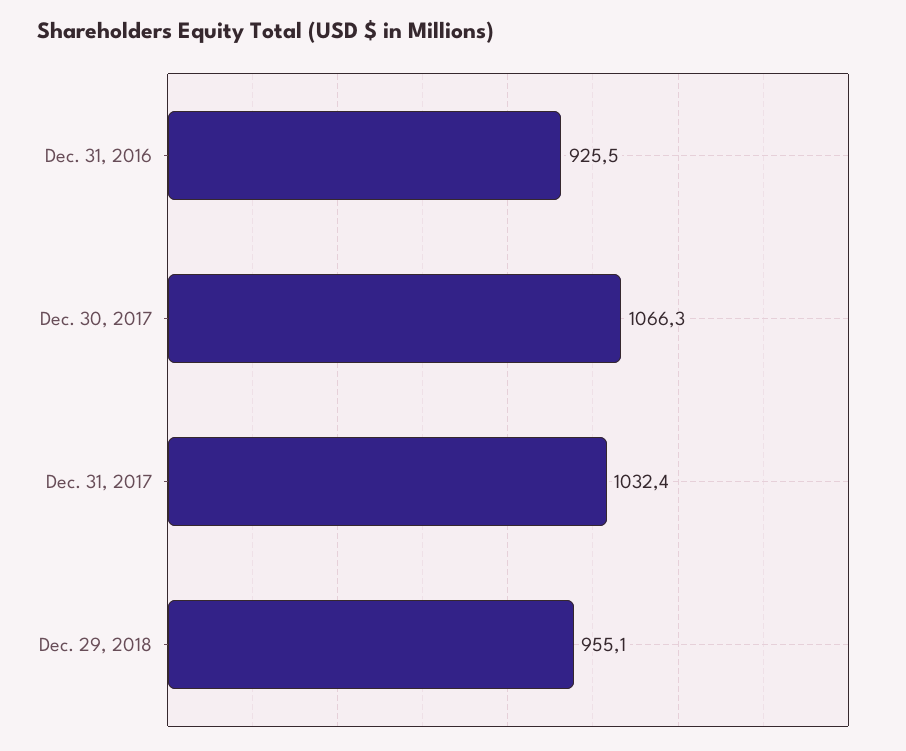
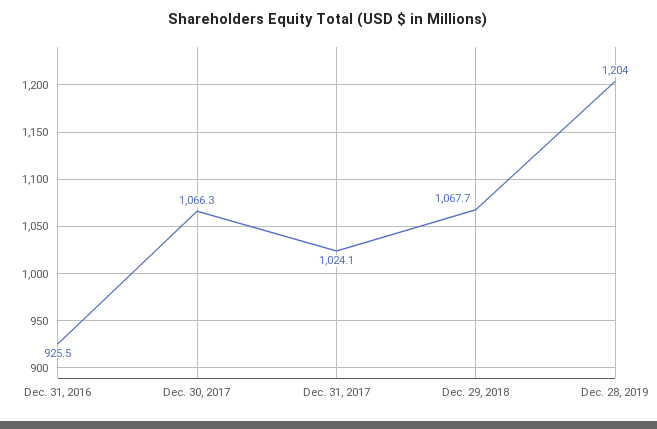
Dec. 31, 2017: 1032.4 -> 1024.1
Dec. 29, 2018: 955.1 -> 1067.7
Dec. 28, 2019: none -> 1204

